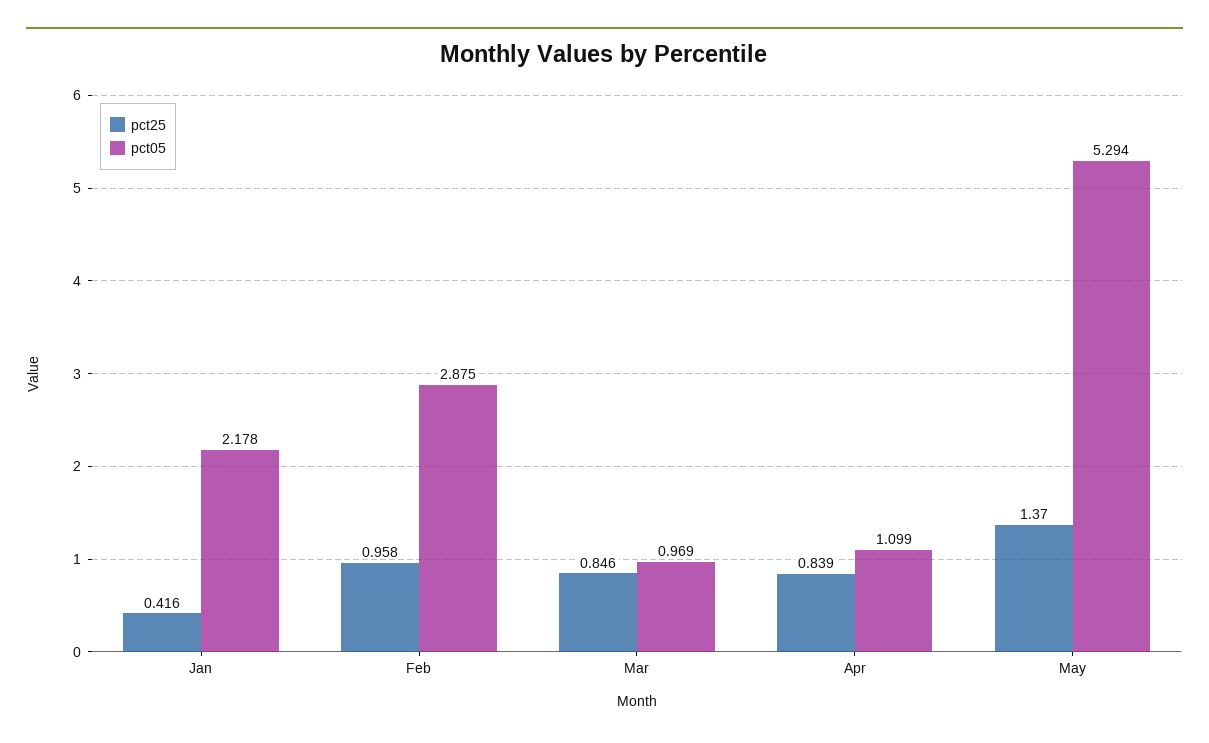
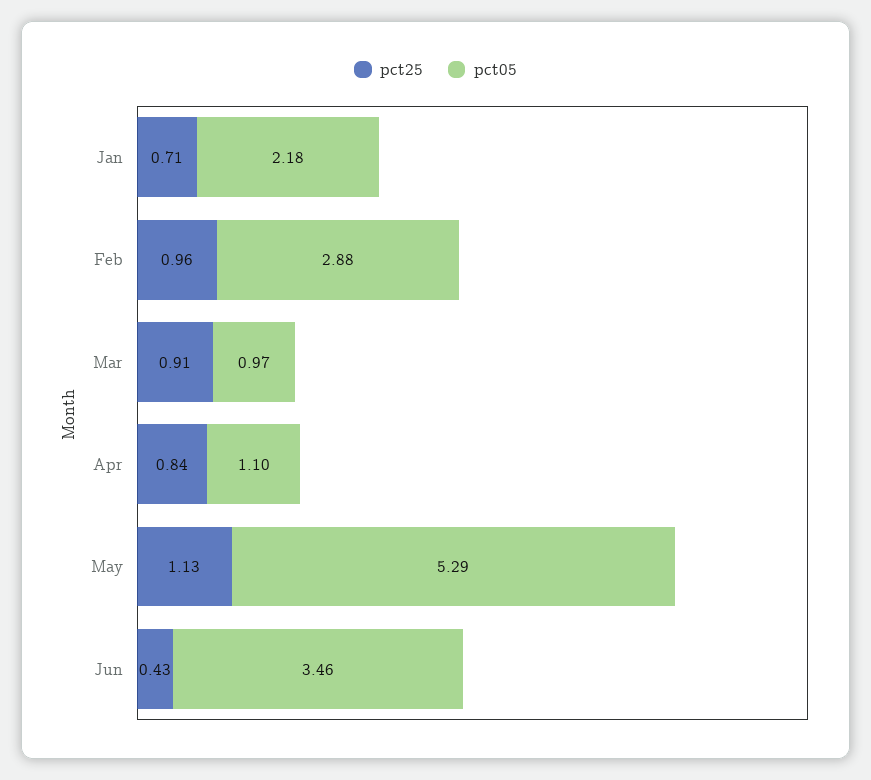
pct25, Jan: 0.416 -> 0.71
pct25, Mar: 0.846 -> 0.91
pct25, May: 1.37 -> 1.13
pct25, Jun: none -> 0.43
pct05, Jun: none -> 3.46

